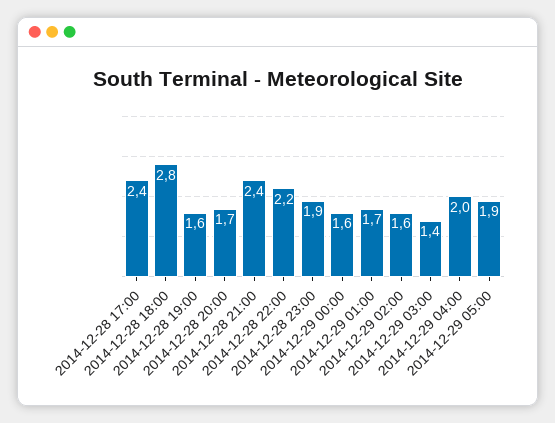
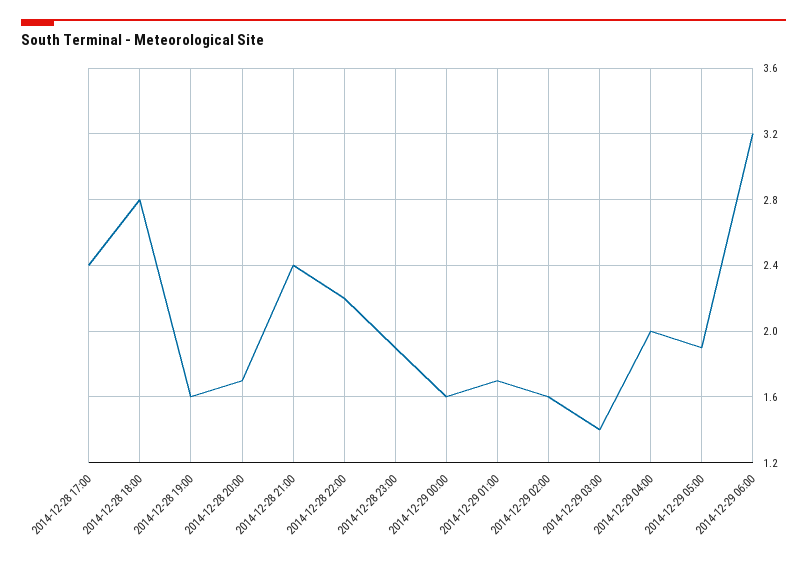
2014-12-29 06:00: none -> 3.2

